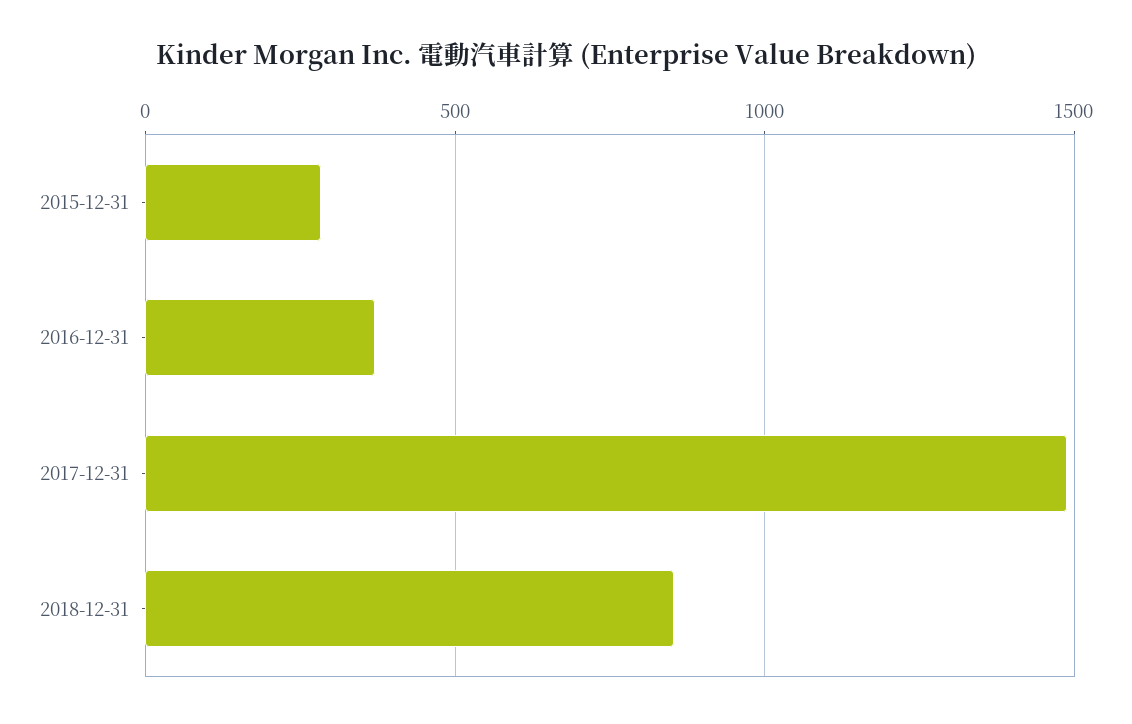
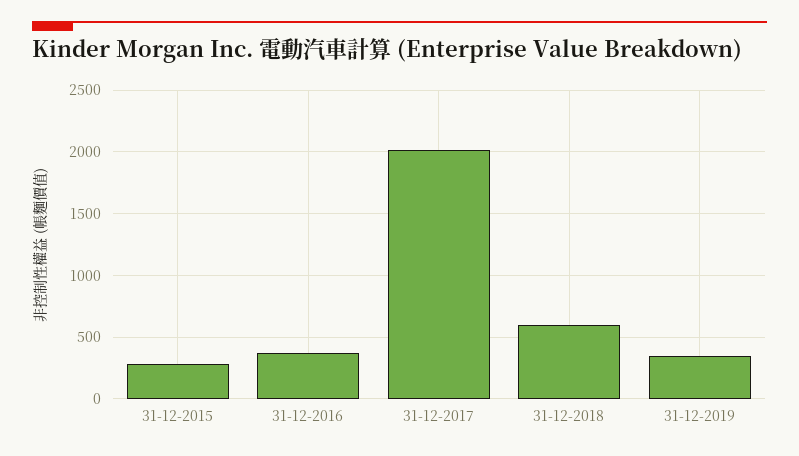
2017-12-31: 1500 -> 2000
2018-12-31: 850 -> 600
31-12-2019: none -> 350

